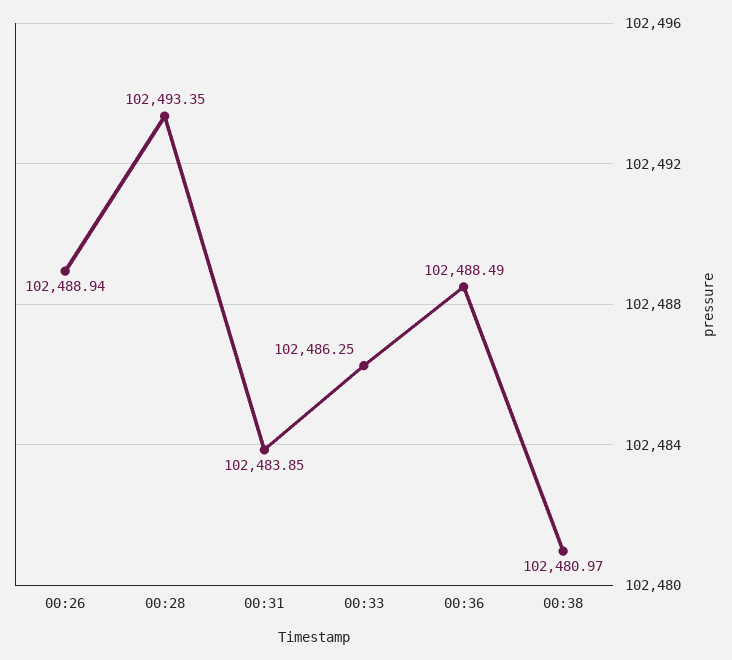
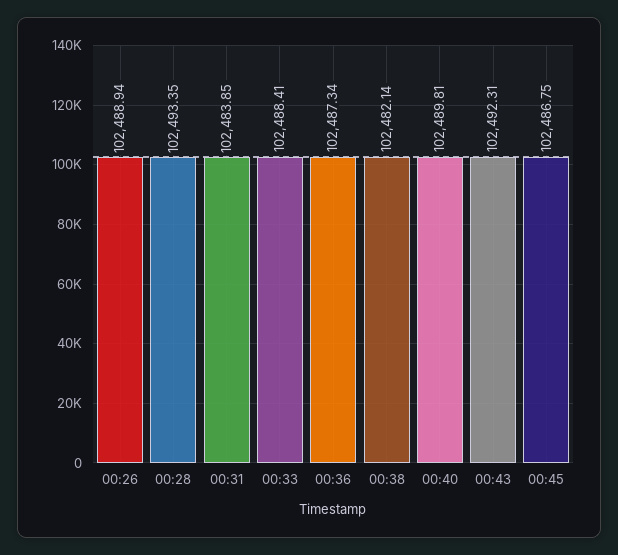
00:33: 102486.25 -> 102488.41
00:36: 102488.49 -> 102487.34
00:38: 102480.97 -> 102482.14
00:40: none -> 102489.81
00:43: none -> 102492.31
00:45: none -> 102486.75

